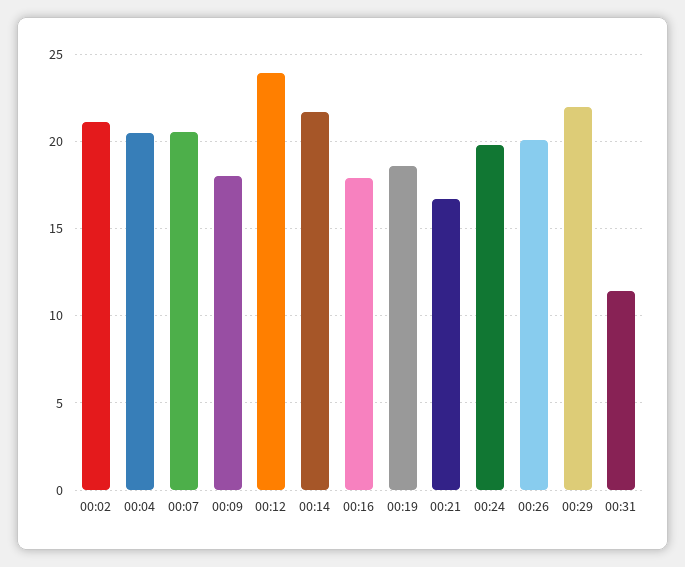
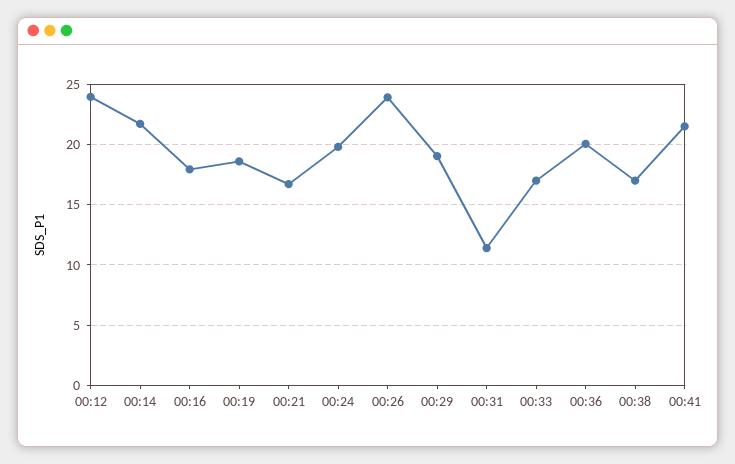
00:02: 21 -> none
00:04: 20.5 -> none
00:07: 20.5 -> none
00:09: 18 -> none
00:26: 20 -> 24
00:29: 22 -> 19
00:33: none -> 17
00:36: none -> 20
00:38: none -> 17
00:41: none -> 21.5

